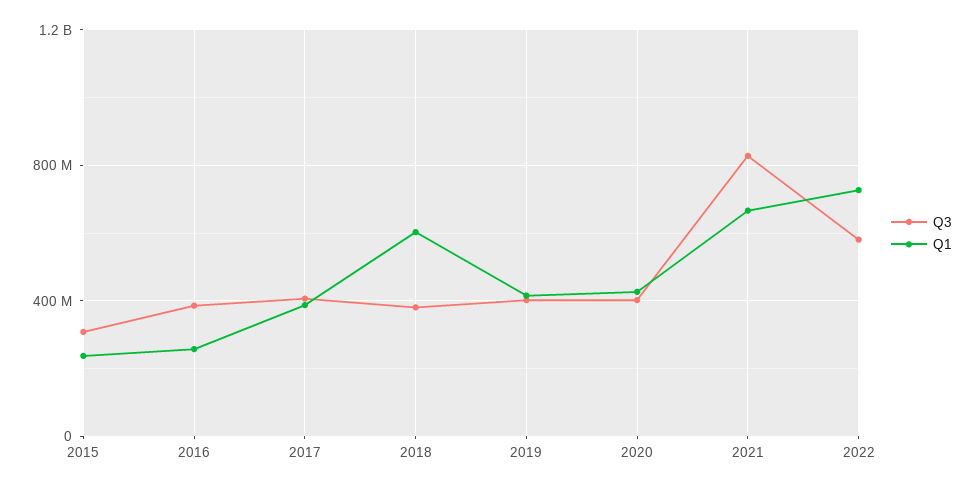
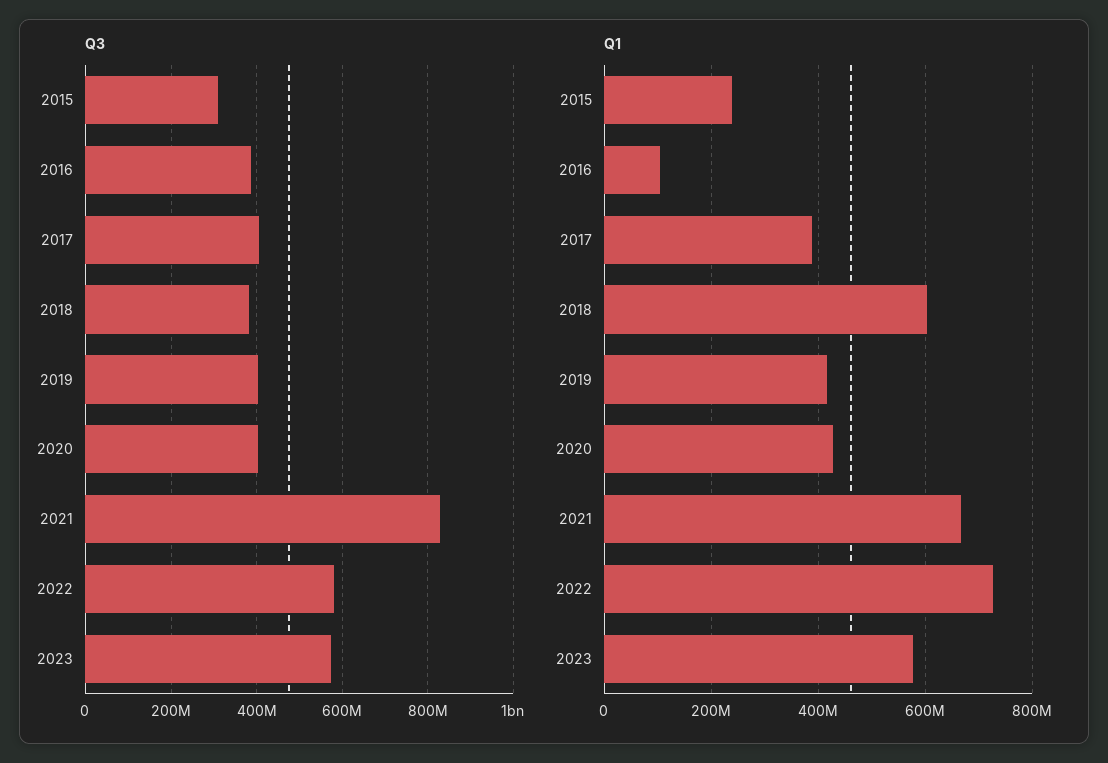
Q1, 2016: 250000000 -> 100000000
Q3, 2023: none -> 580000000
Q1, 2023: none -> 580000000

